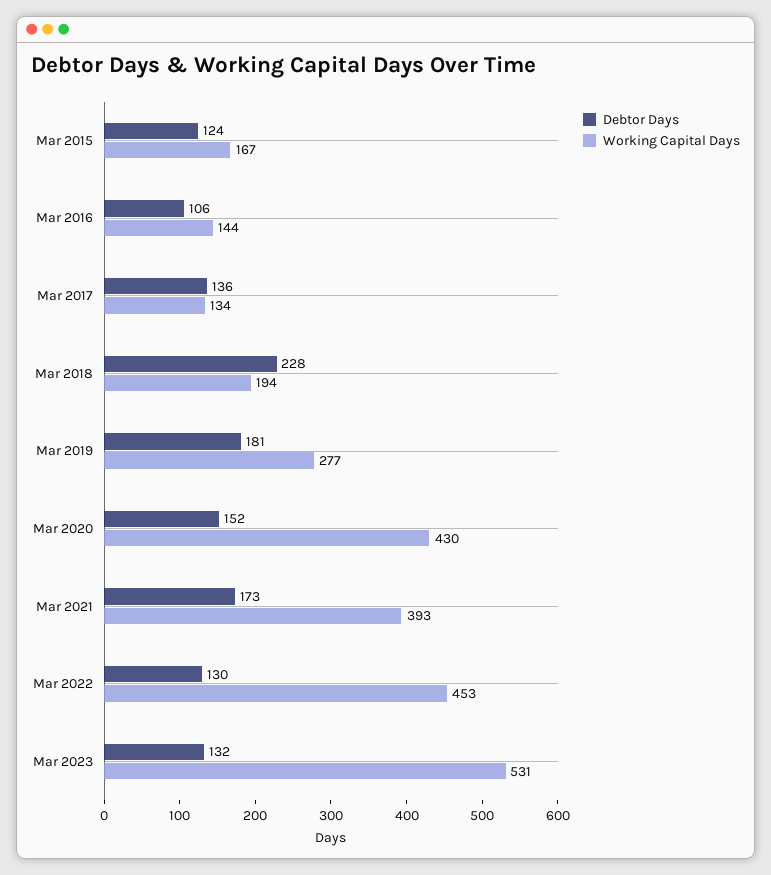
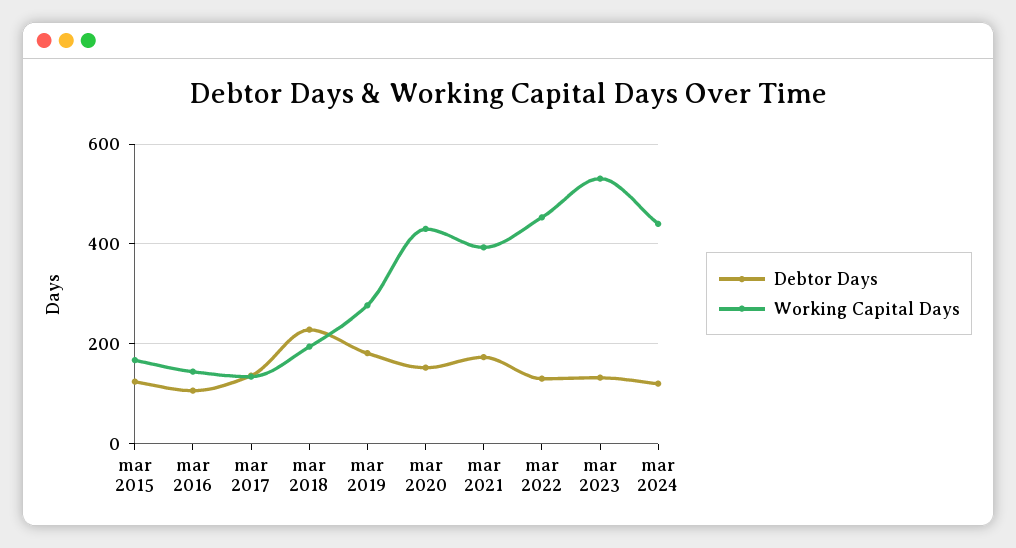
Debtor Days, mar 2024: none -> 120
Working Capital Days, mar 2024: none -> 440

